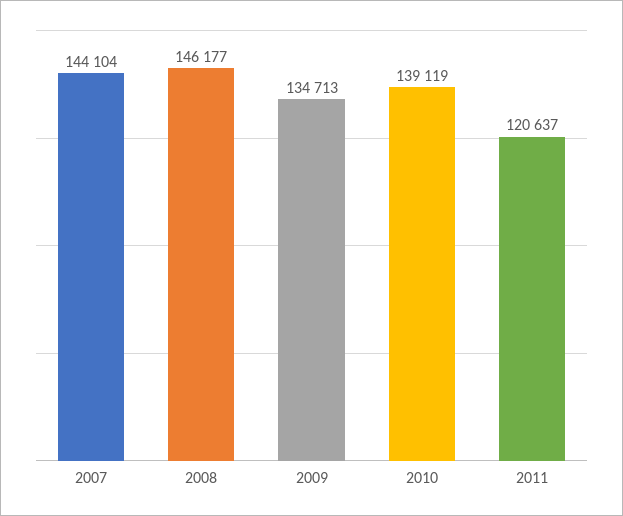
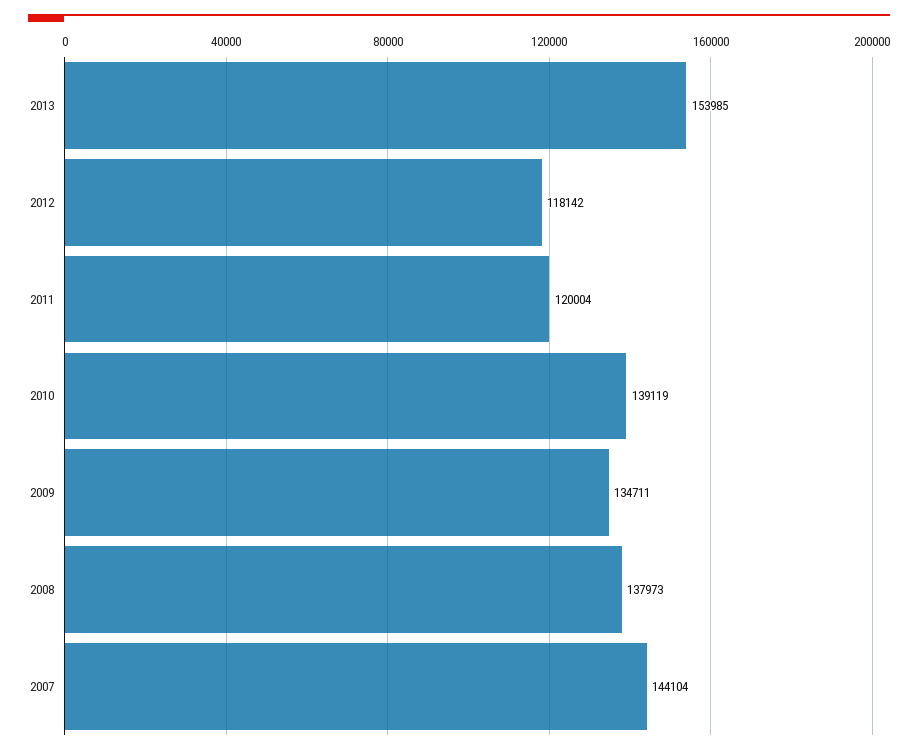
2008: 146177 -> 137973
2009: 134713 -> 134711
2011: 120637 -> 120004
2013: none -> 153985
2012: none -> 118142

